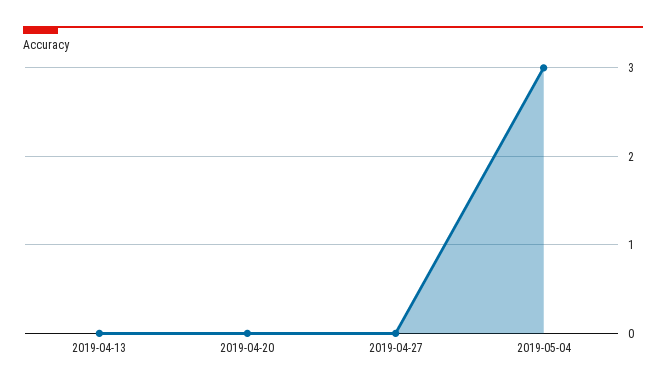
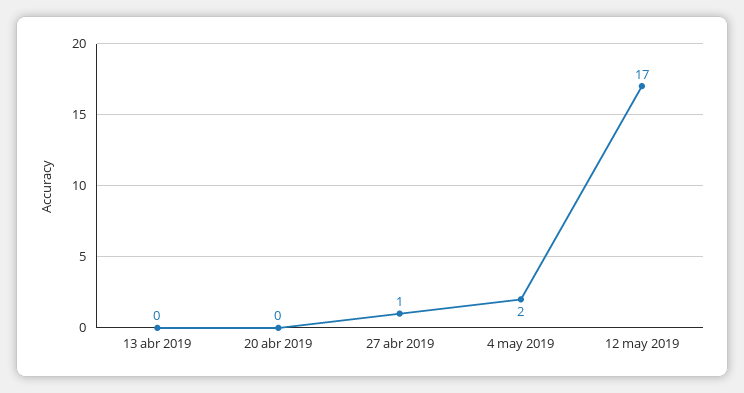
2019-04-27: 0 -> 1
2019-05-04: 3 -> 2
12 may 2019: none -> 17

